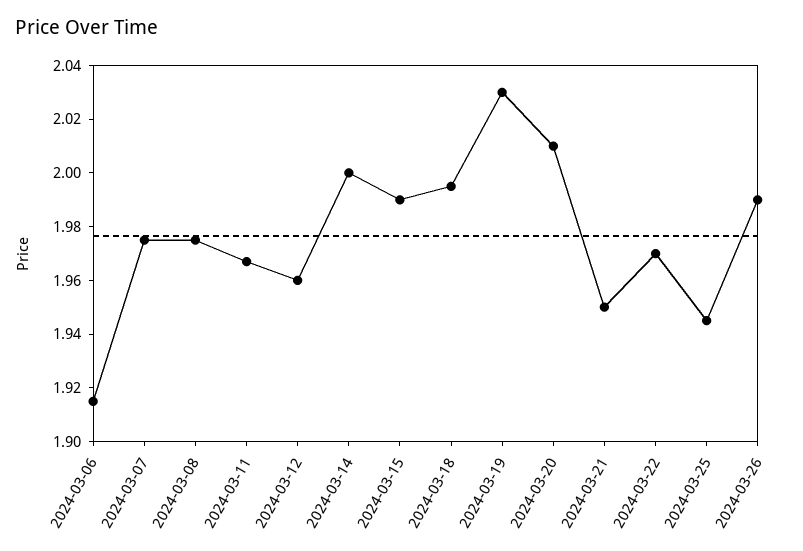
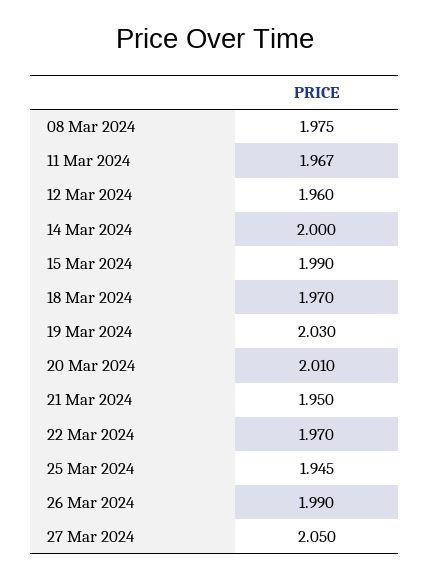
2024-03-06: 1.915 -> none
2024-03-07: 1.975 -> none
2024-03-18: 1.995 -> 1.97
27 Mar 2024: none -> 2.05

